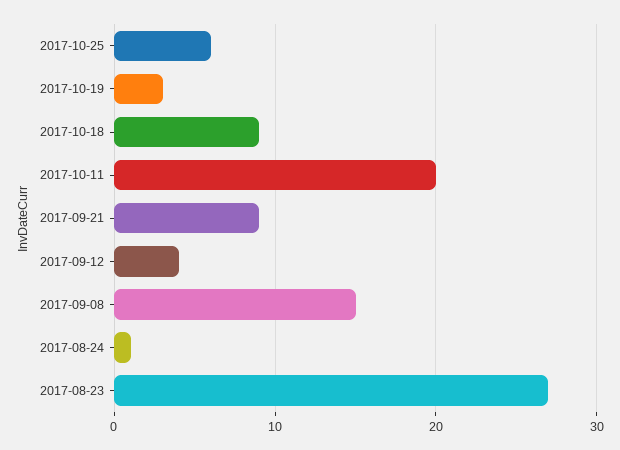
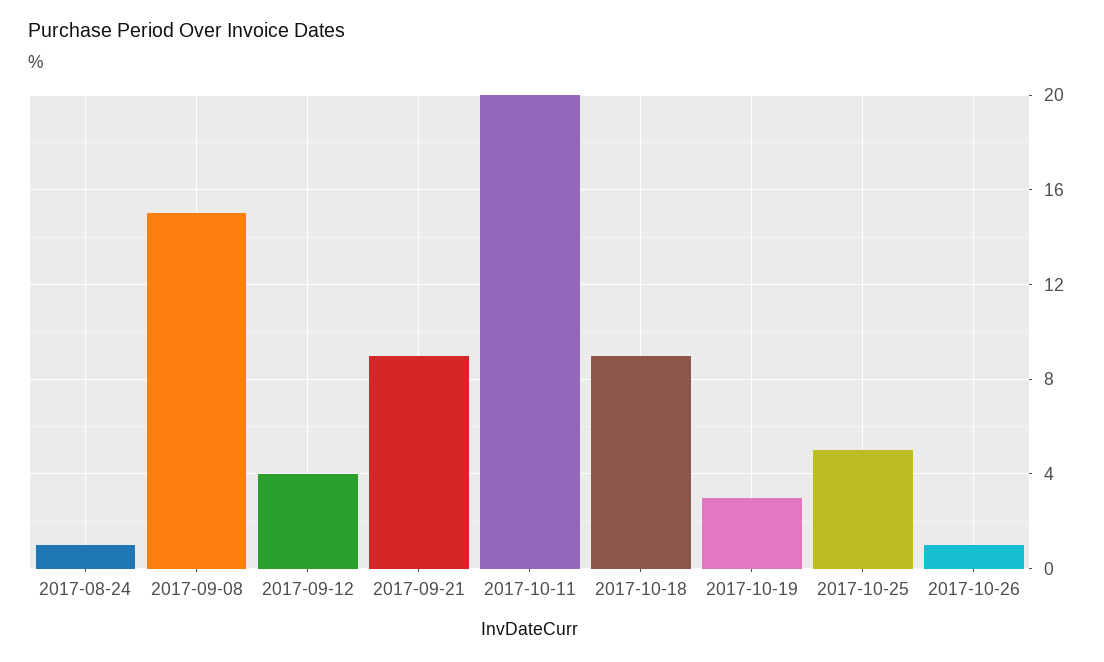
2017-10-25: 6 -> 5
2017-08-23: 27 -> none
2017-10-26: none -> 1

